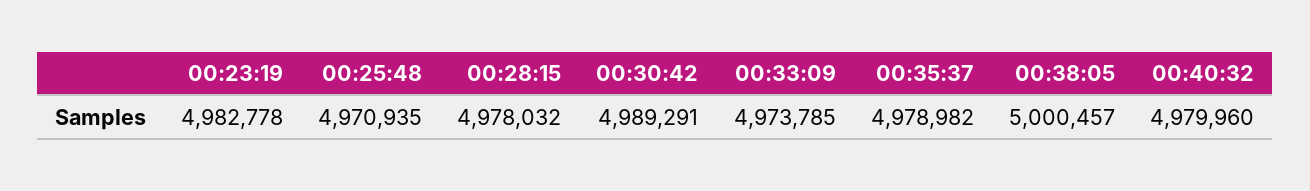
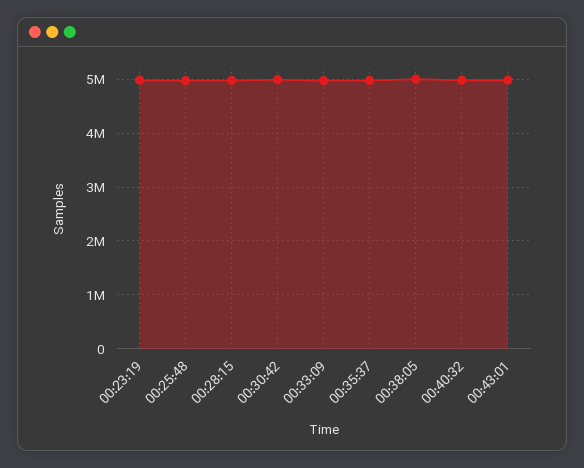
00:43:01: none -> 5000000

